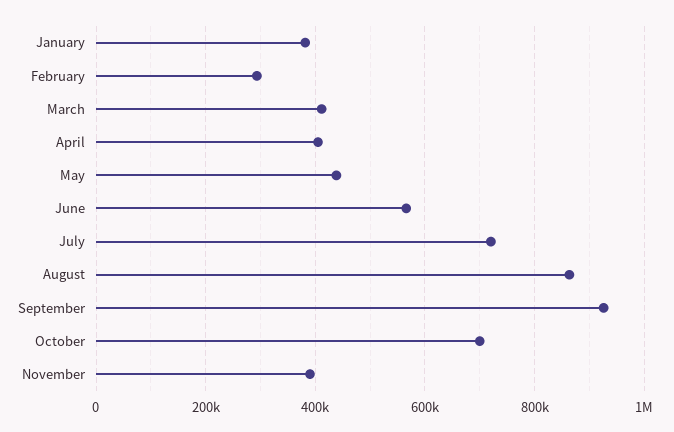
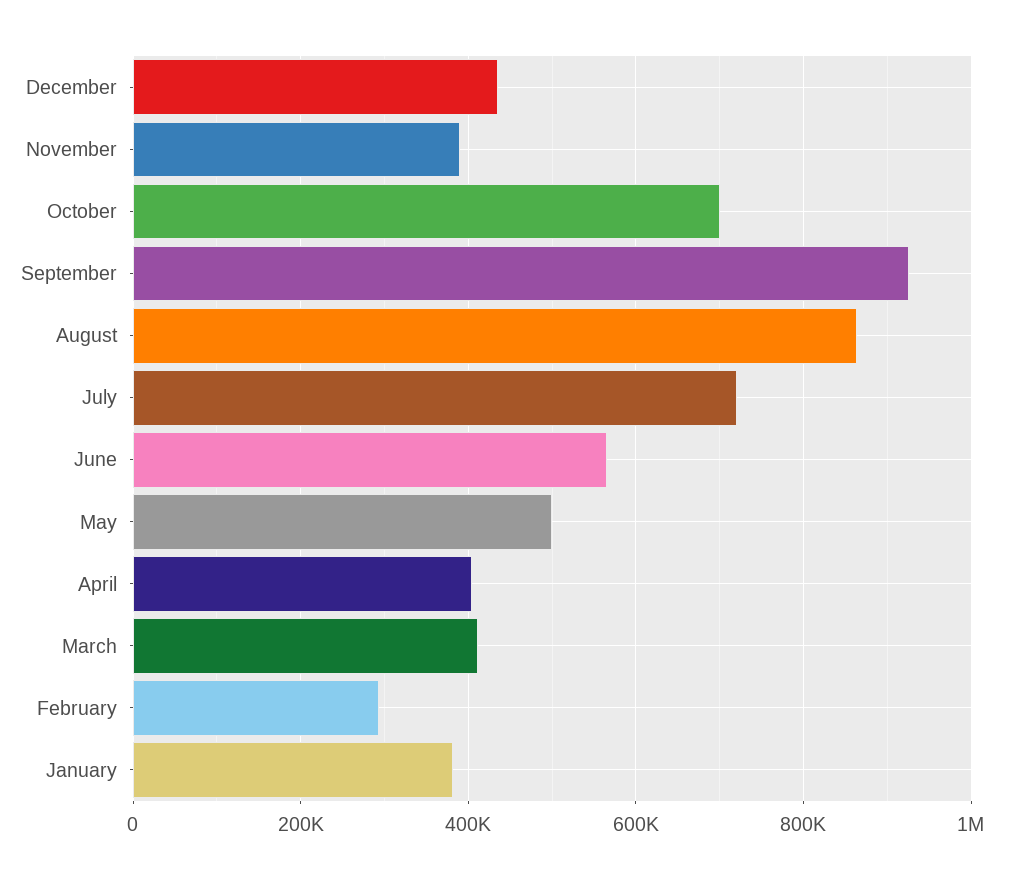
May: 440000 -> 500000
December: none -> 440000

